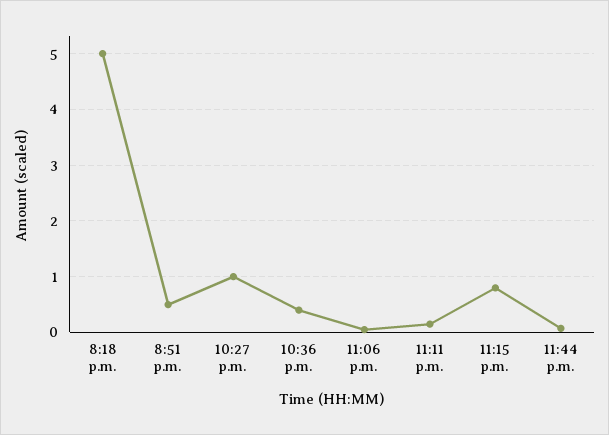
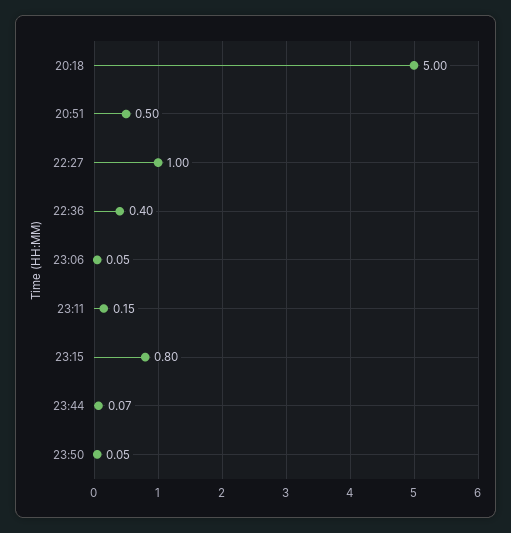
23:50: none -> 0.05

